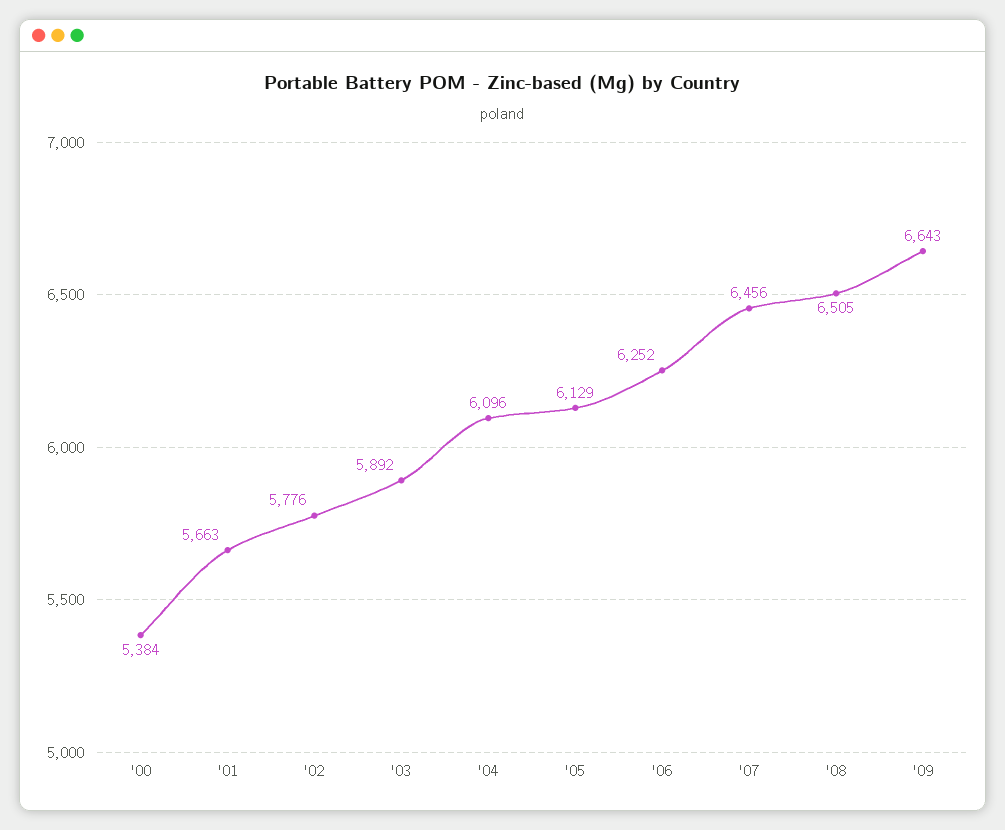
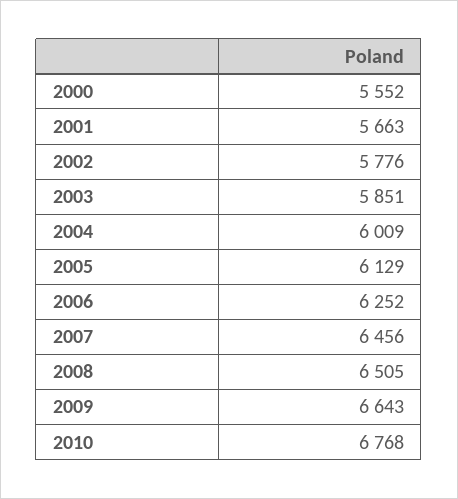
'00: 5384 -> 5552
'03: 5892 -> 5851
'04: 6096 -> 6009
2010: none -> 6768

